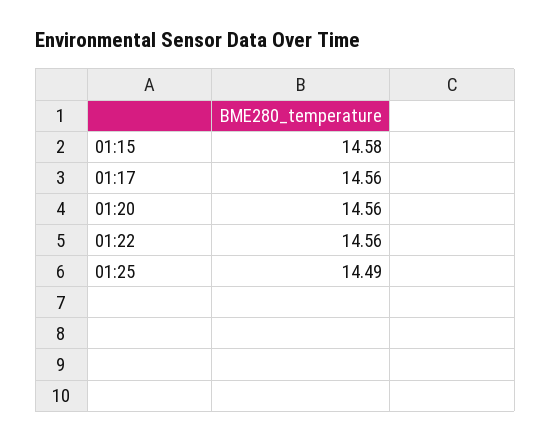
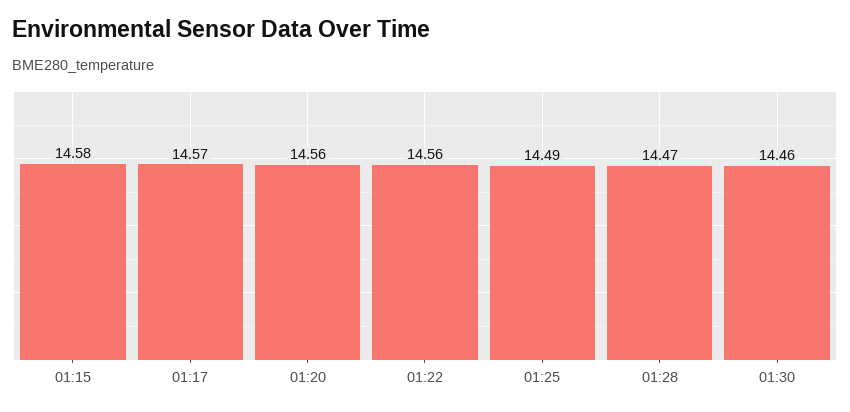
01:17: 14.56 -> 14.57
01:28: none -> 14.47
01:30: none -> 14.46

